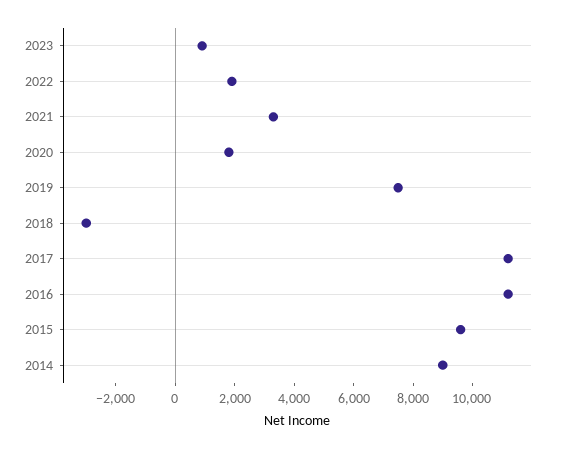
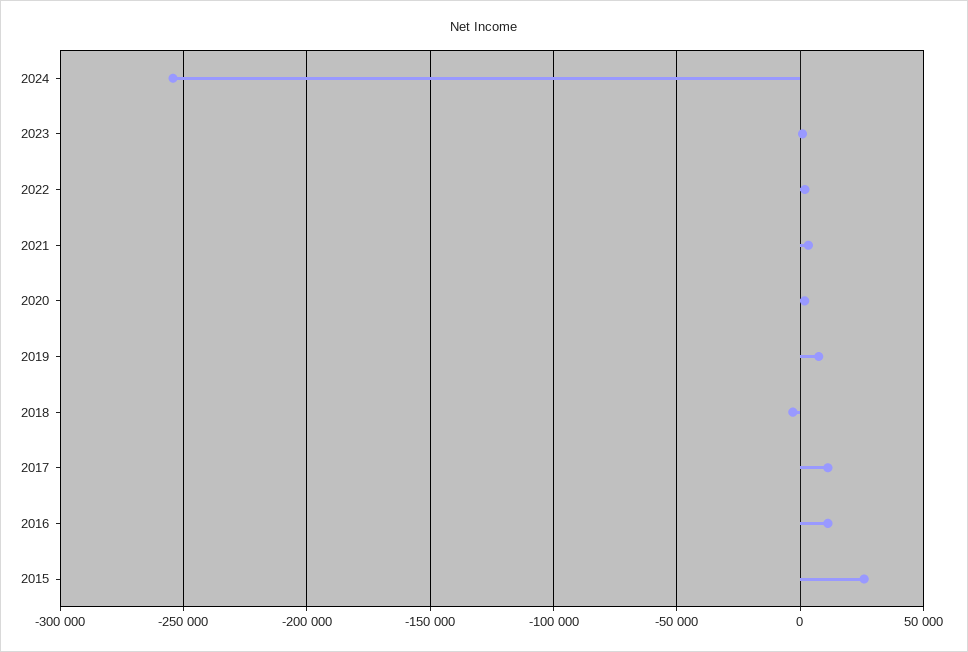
2015: 9500 -> 25000
2014: 9000 -> none
2024: none -> -255000

